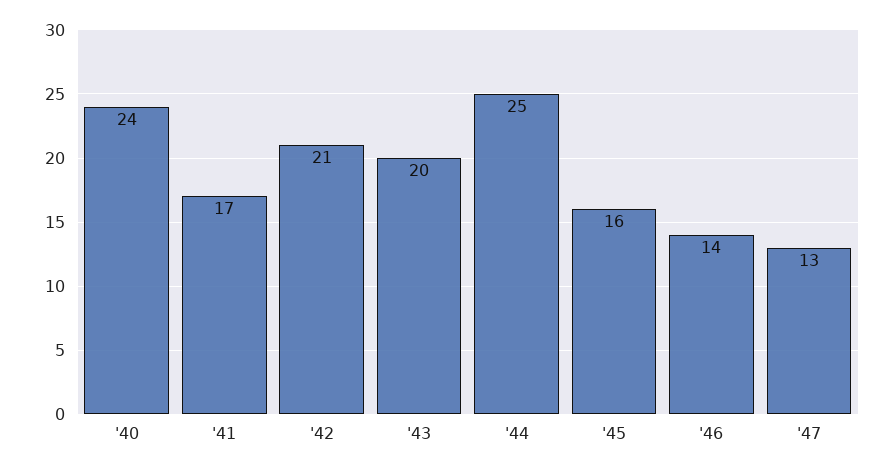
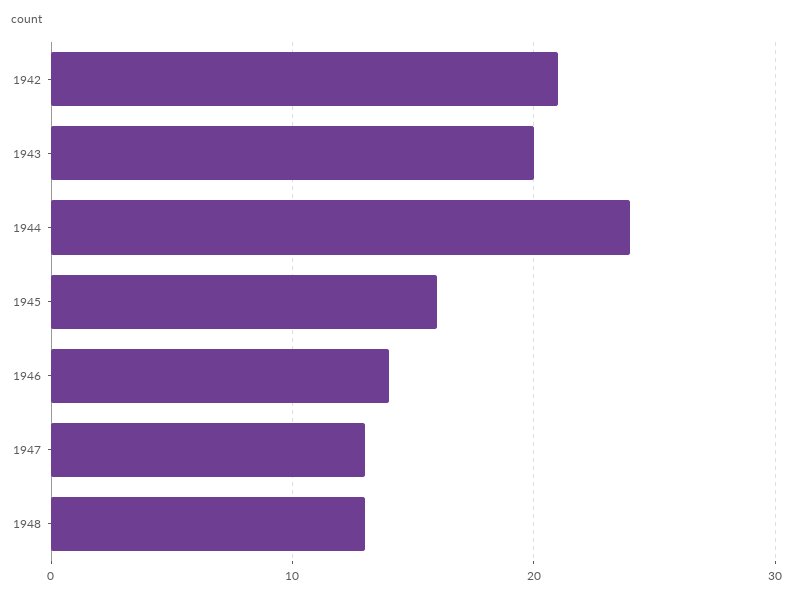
'40: 24 -> none
'41: 17 -> none
'44: 25 -> 24
1948: none -> 13

